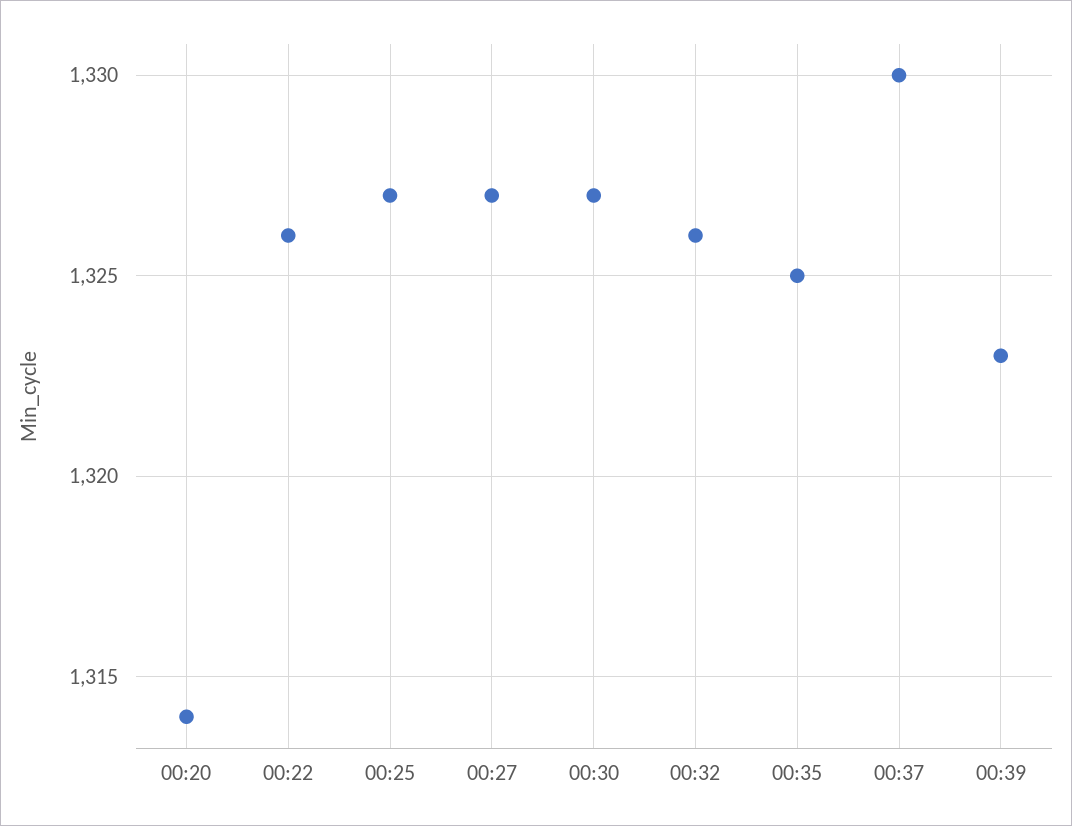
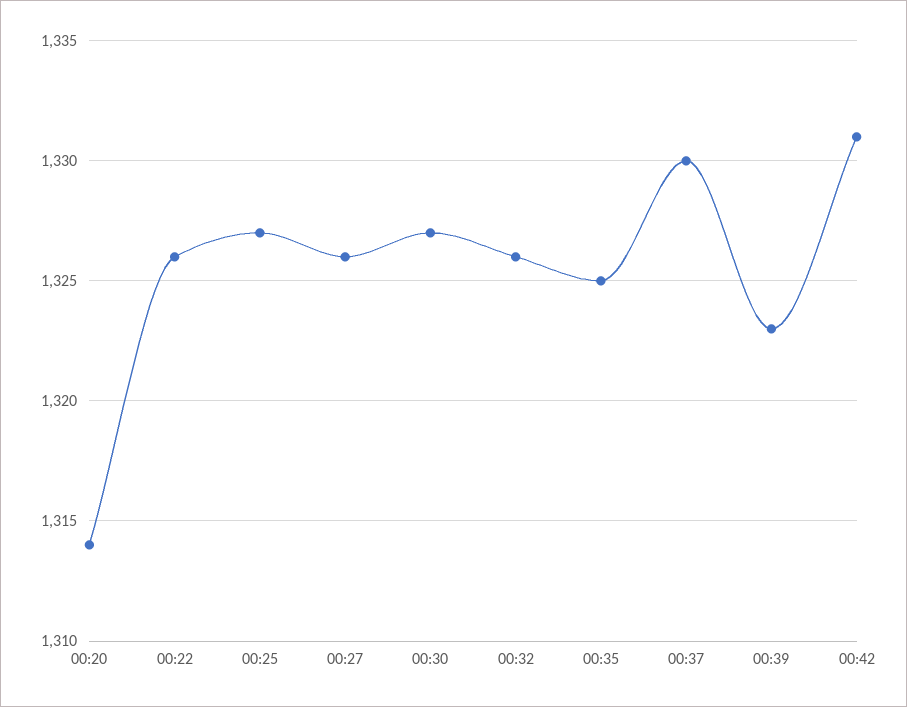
00:27: 1327 -> 1326
00:42: none -> 1331

